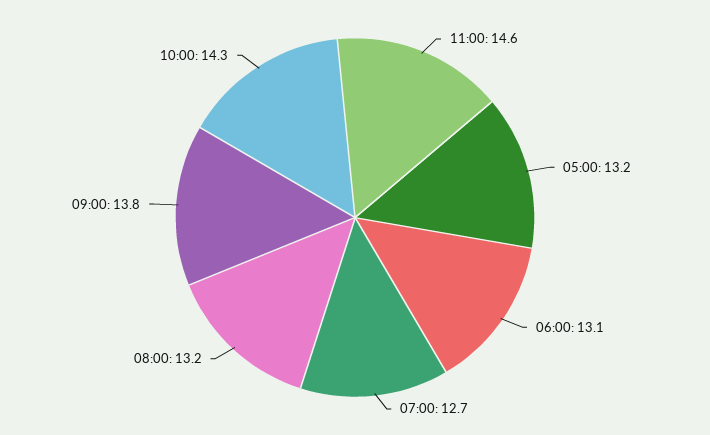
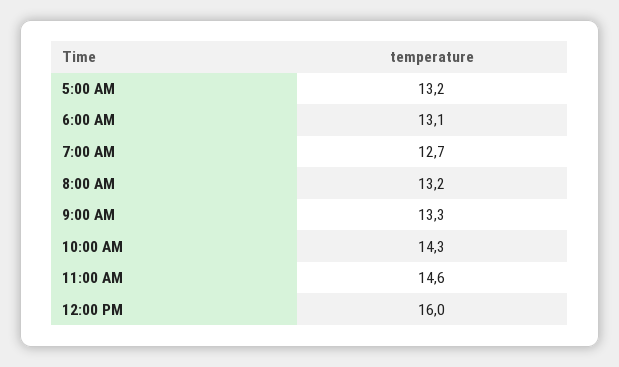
09:00: 13.8 -> 13.3
12:00 PM: none -> 16

